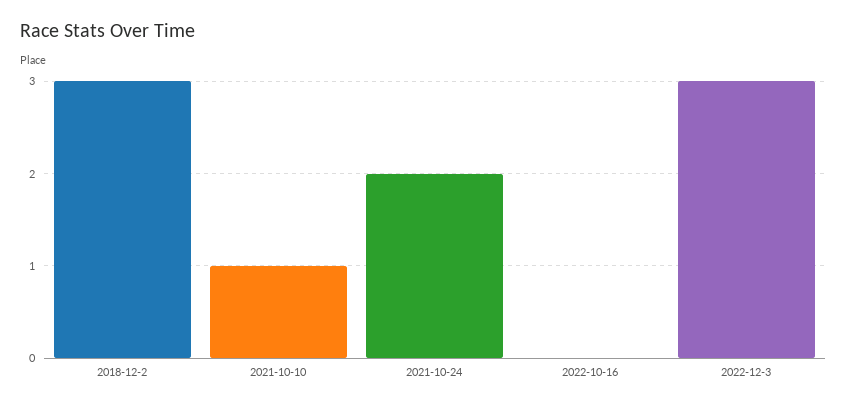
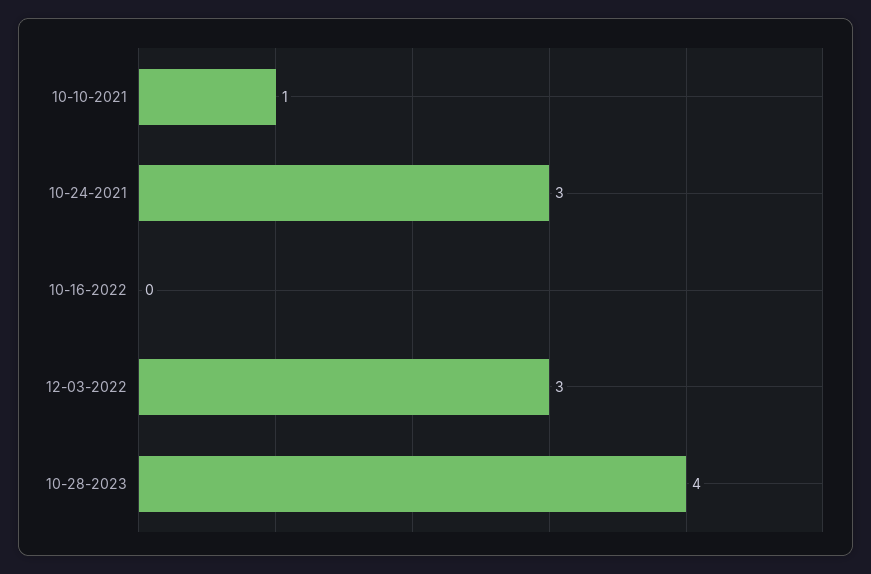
2018-12-2: 3 -> none
2021-10-24: 2 -> 3
10-28-2023: none -> 4

